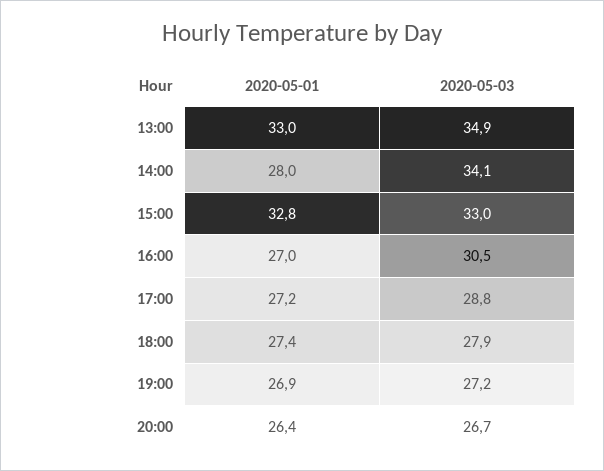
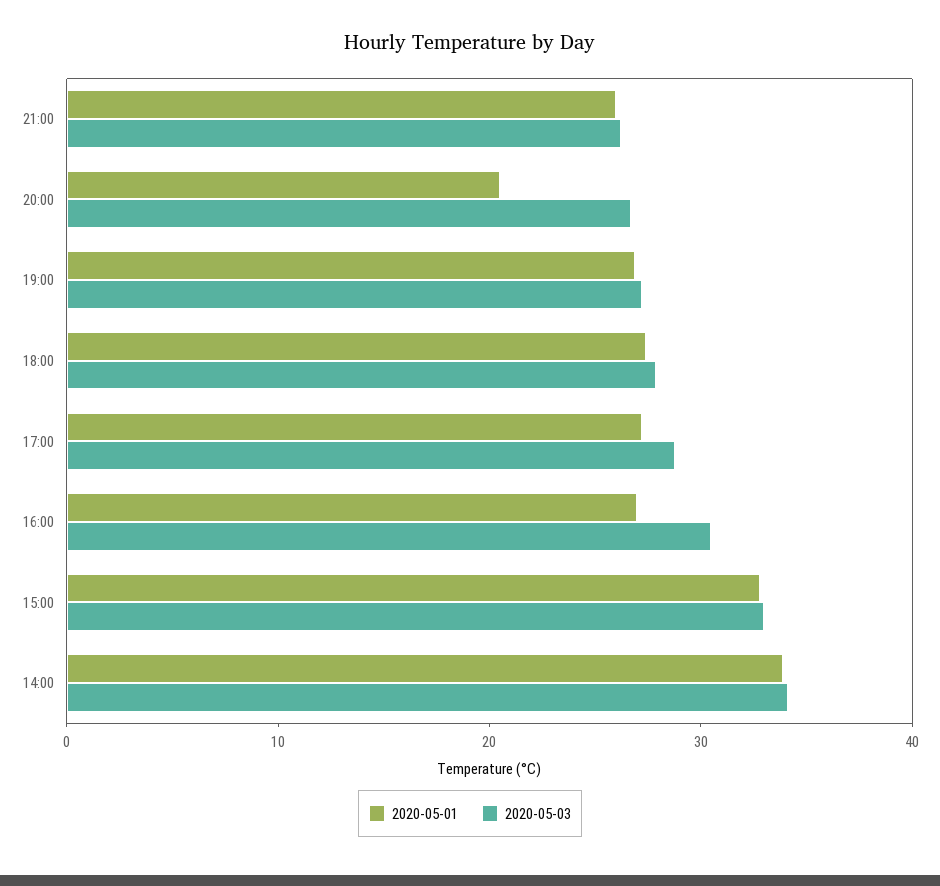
2020-05-01, 13:00: 33 -> none
2020-05-03, 13:00: 34.9 -> none
2020-05-01, 14:00: 28 -> 34
2020-05-01, 20:00: 26.4 -> 20
2020-05-01, 21:00: none -> 26
2020-05-03, 21:00: none -> 26

